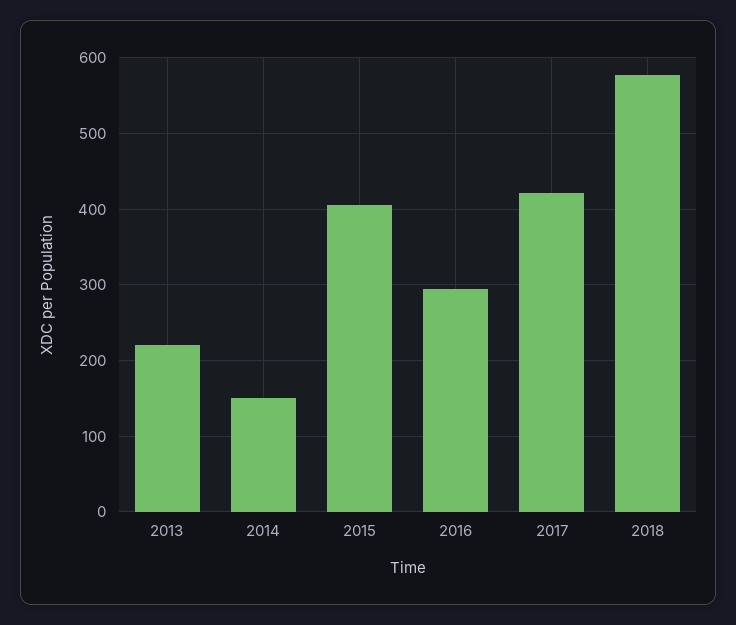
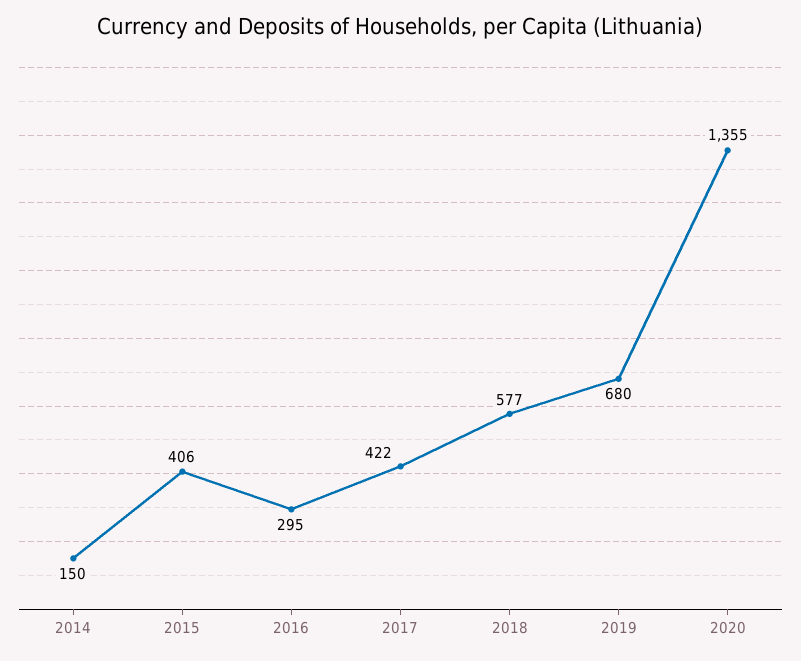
2013: 220 -> none
2019: none -> 680
2020: none -> 1355

